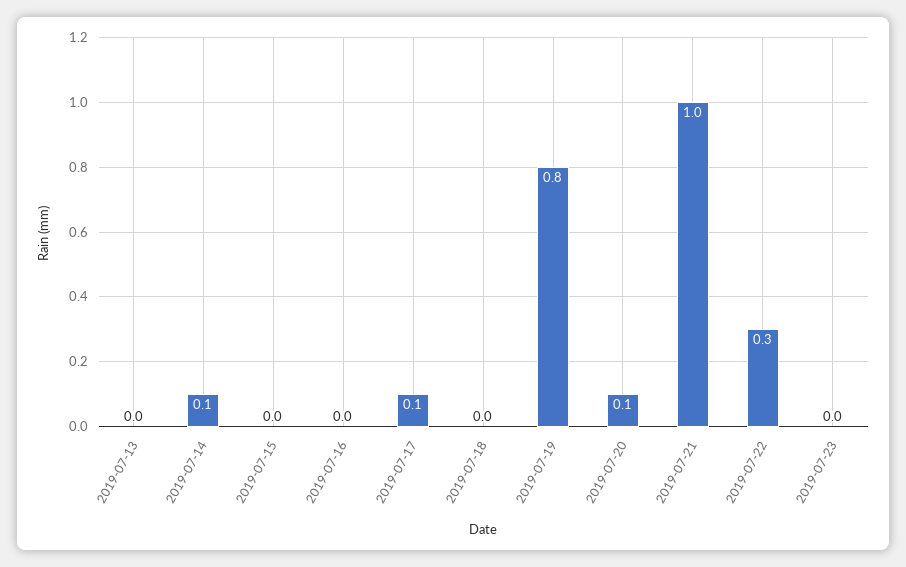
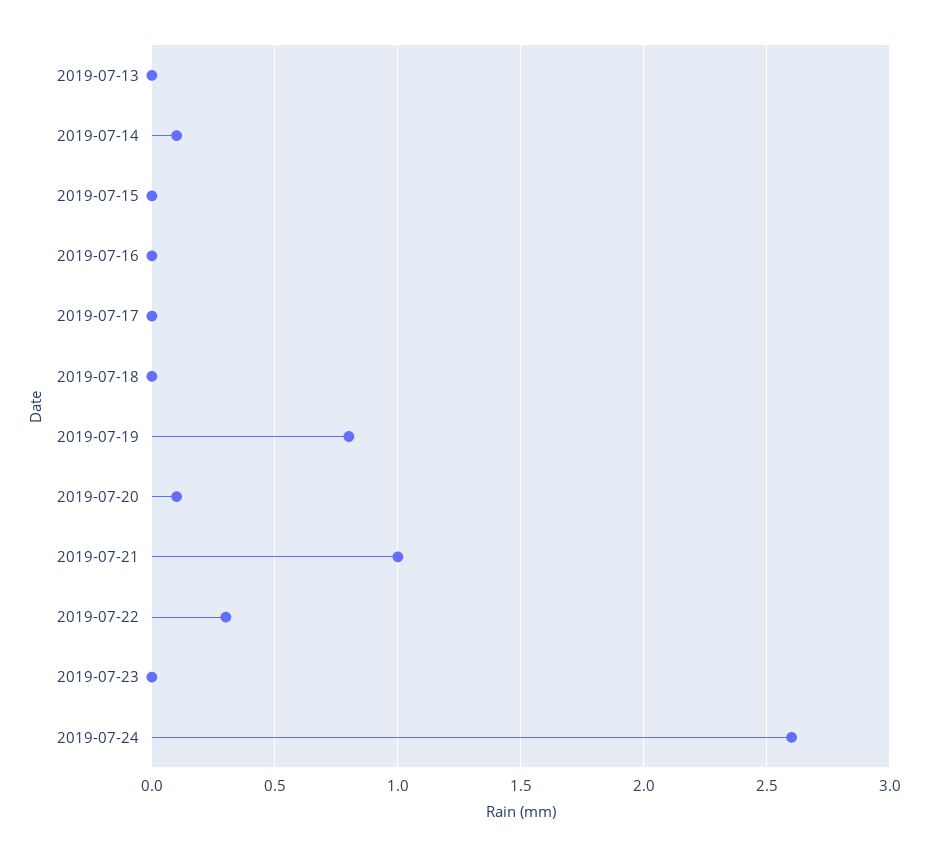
2019-07-17: 0.1 -> 0
2019-07-24: none -> 2.6

